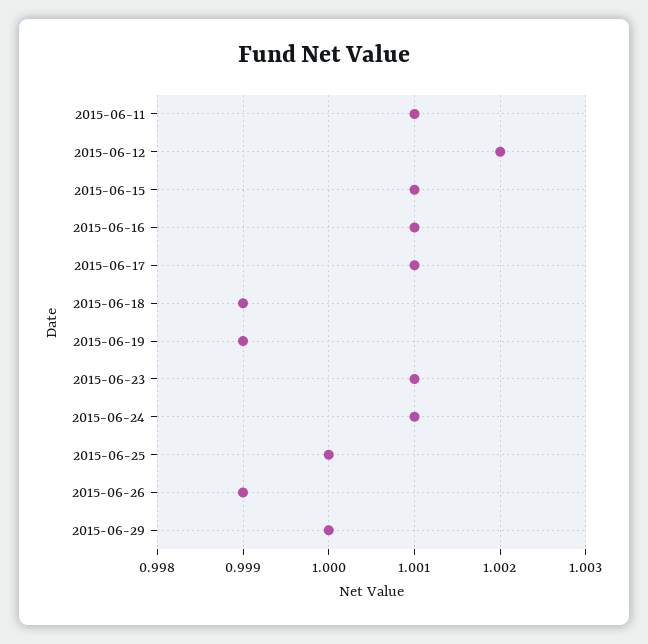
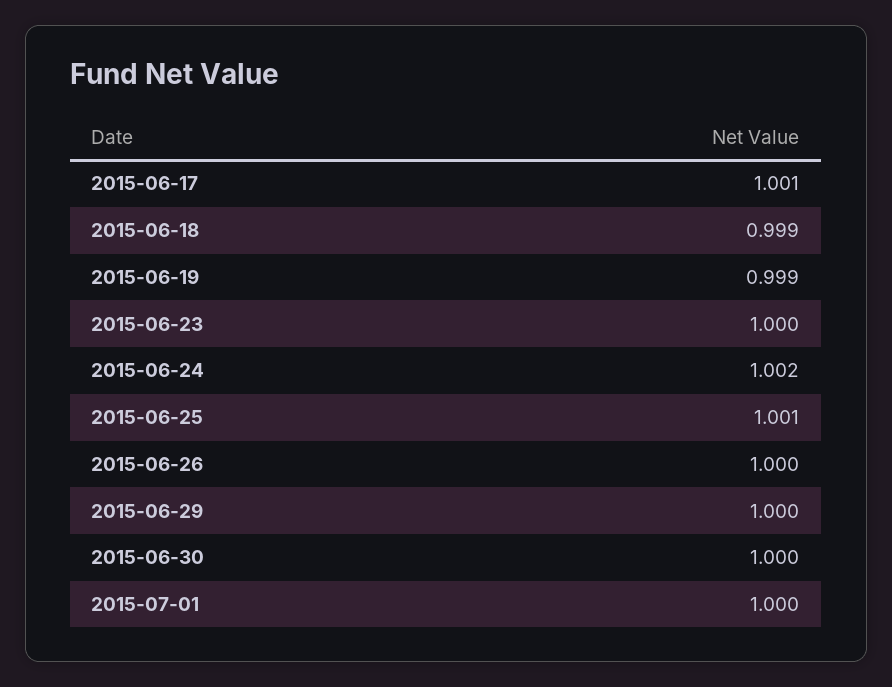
2015-06-11: 1.001 -> none
2015-06-12: 1.002 -> none
2015-06-15: 1.001 -> none
2015-06-16: 1.001 -> none
2015-06-23: 1.001 -> 1
2015-06-24: 1.001 -> 1.002
2015-06-25: 1 -> 1.001
2015-06-26: 0.999 -> 1
2015-06-30: none -> 1
2015-07-01: none -> 1

